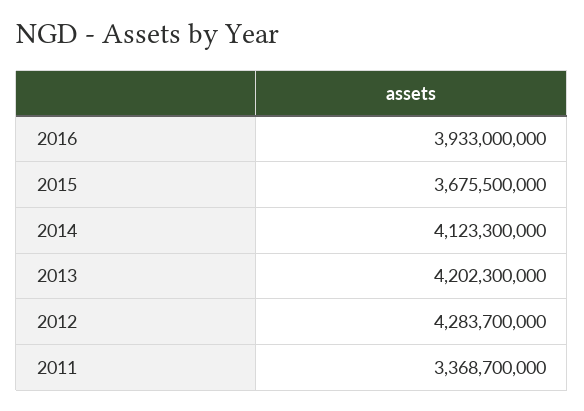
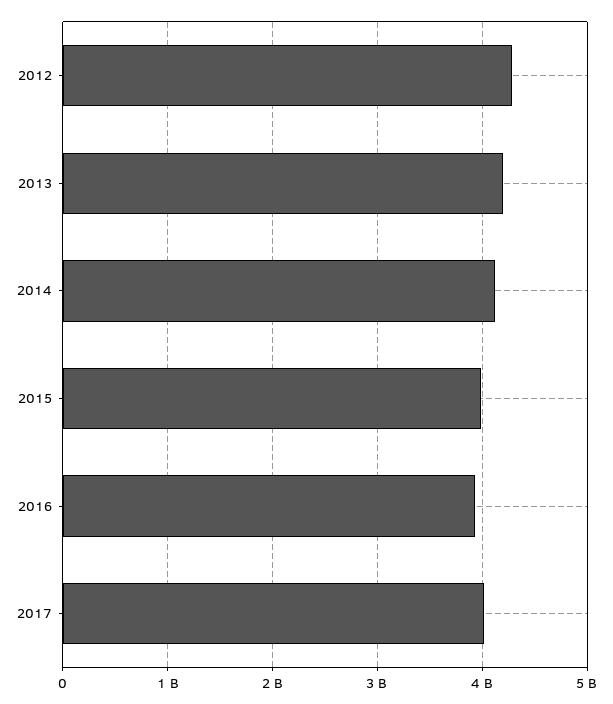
2015: 3675500000 -> 4000000000
2011: 3368700000 -> none
2017: none -> 4000000000

